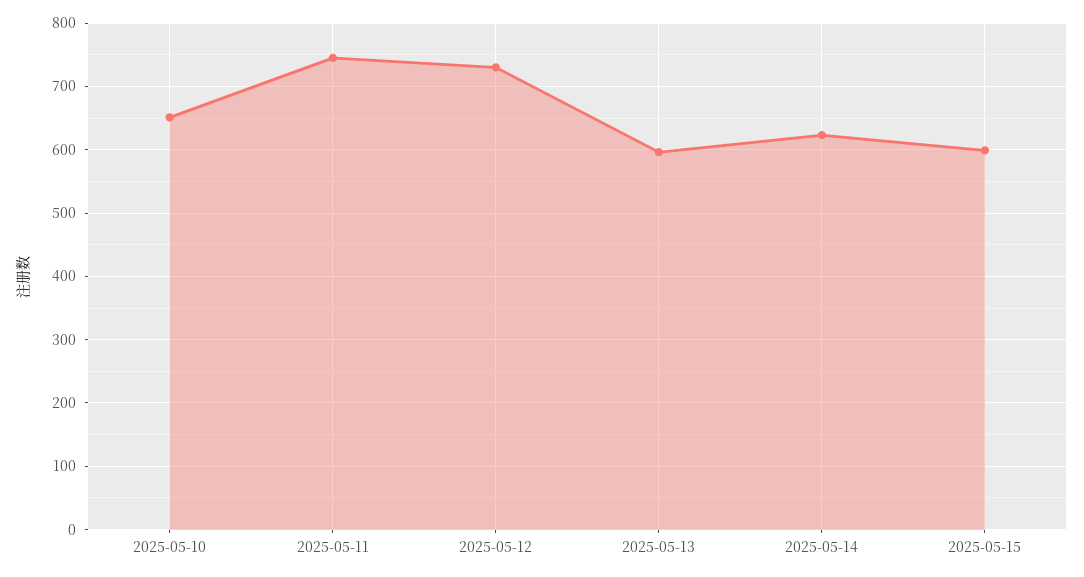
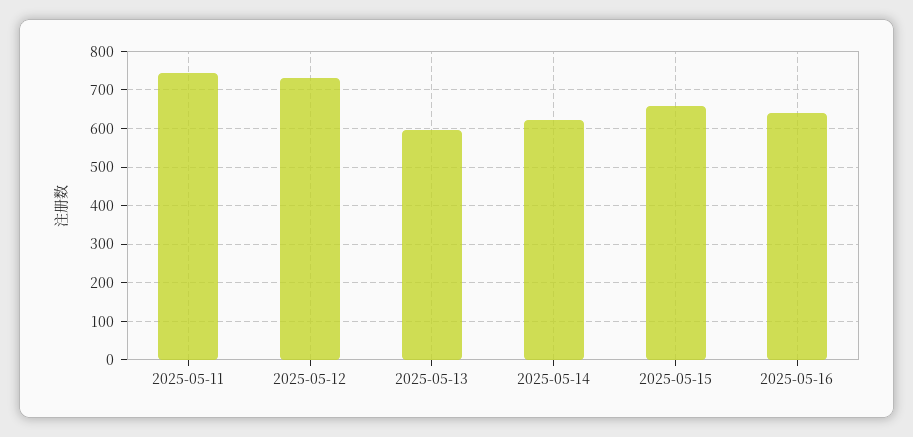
2025-05-10: 650 -> none
2025-05-15: 600 -> 660
2025-05-16: none -> 640

